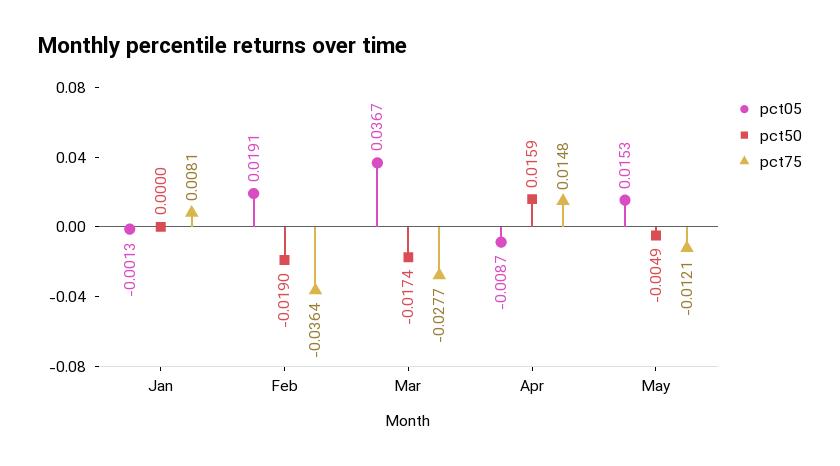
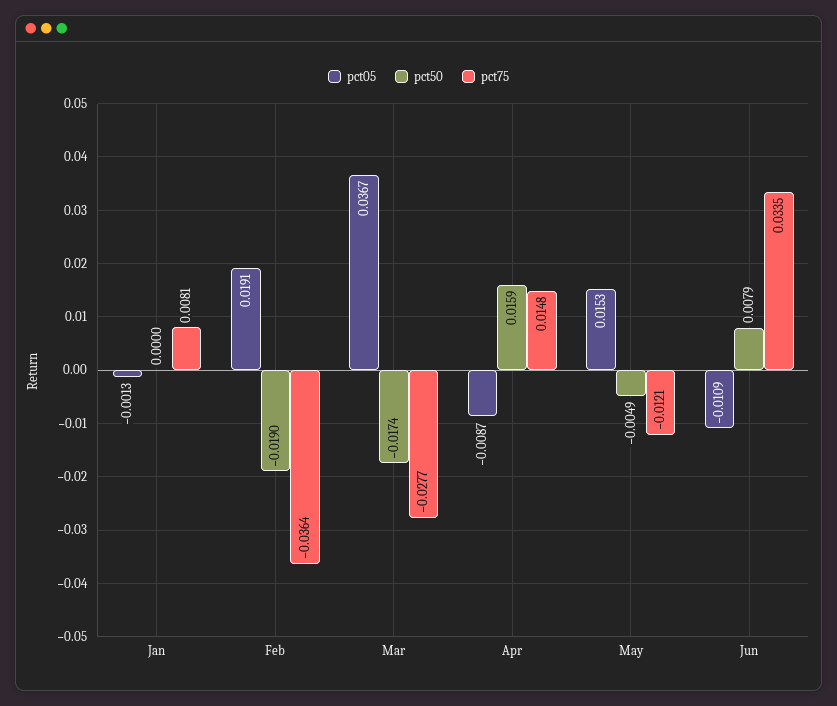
pct05, Jun: none -> -0.0109
pct50, Jun: none -> 0.0079
pct75, Jun: none -> 0.0335

